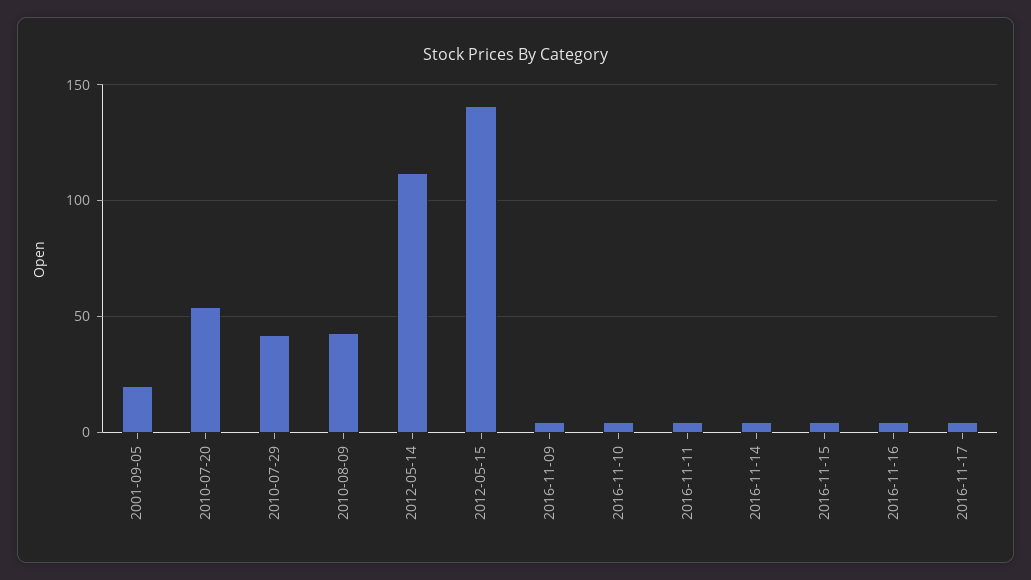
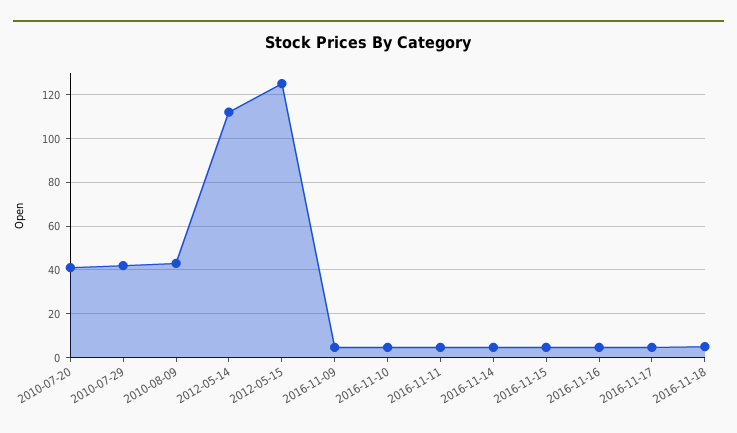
2001-09-05: 20 -> none
2010-07-20: 55 -> 40
2012-05-15: 140 -> 125
2016-11-18: none -> 5

